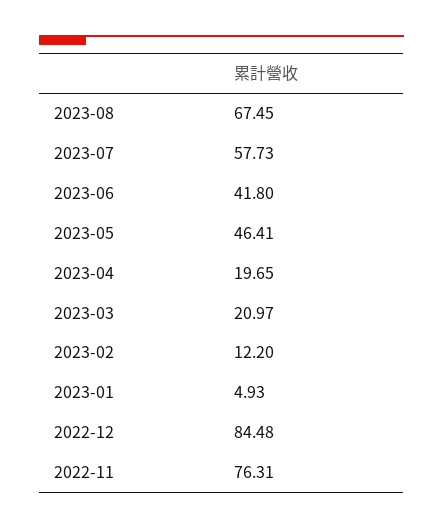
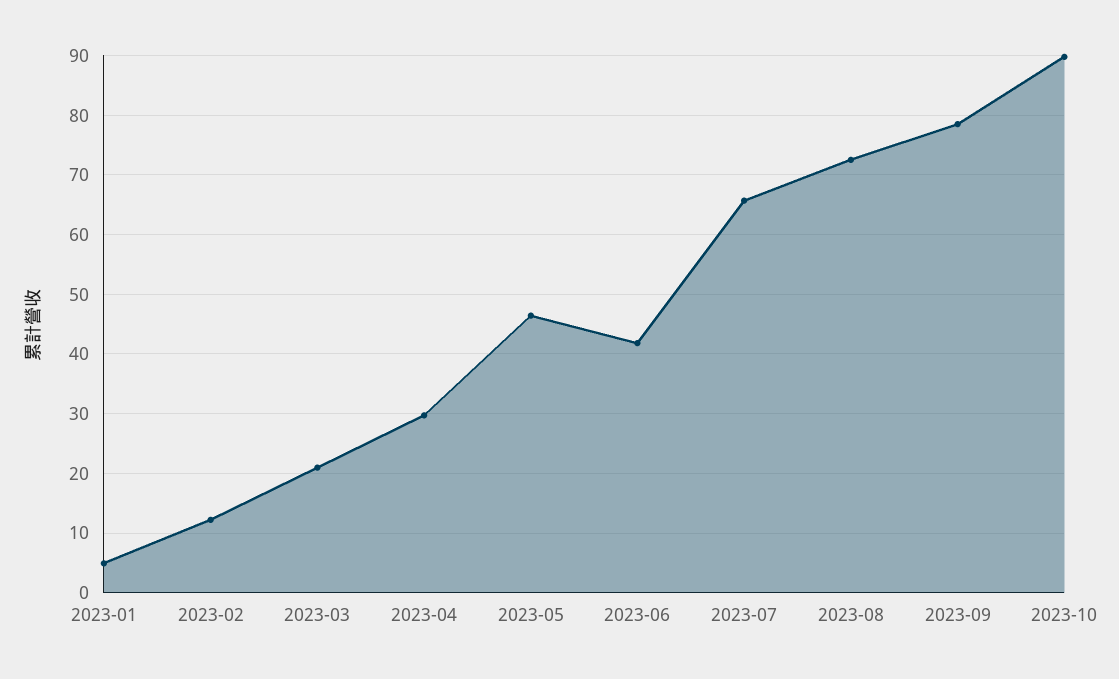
2023-08: 67.45 -> 72
2023-07: 57.73 -> 66
2023-04: 19.65 -> 30
2022-12: 84.48 -> none
2022-11: 76.31 -> none
2023-09: none -> 78
2023-10: none -> 90

